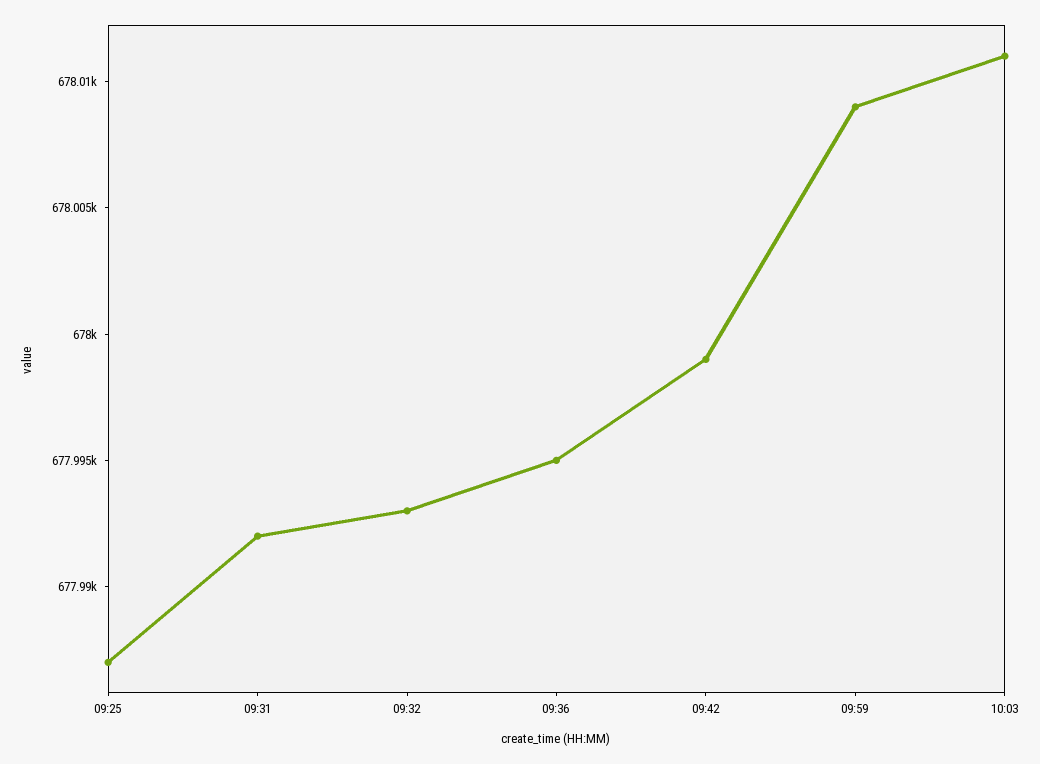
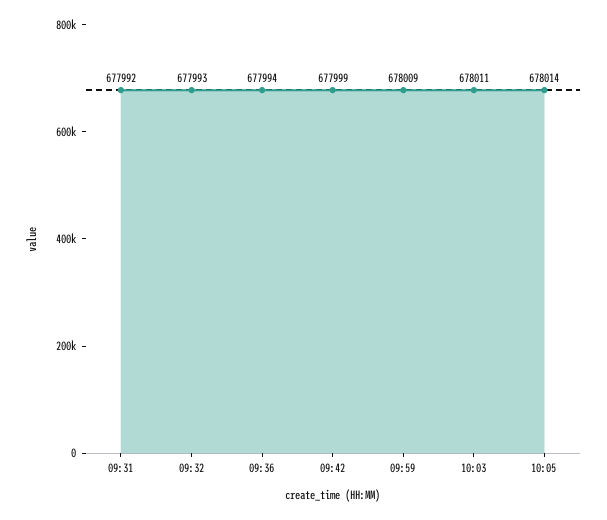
09:25: 677987 -> none
09:36: 677995 -> 677994
10:05: none -> 678014

